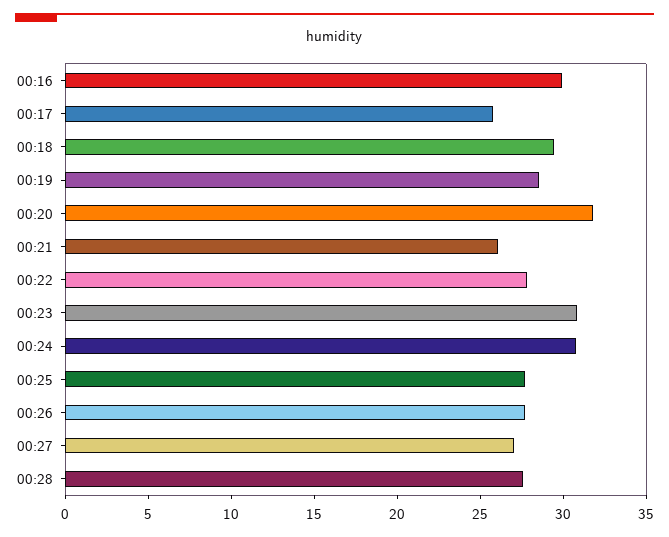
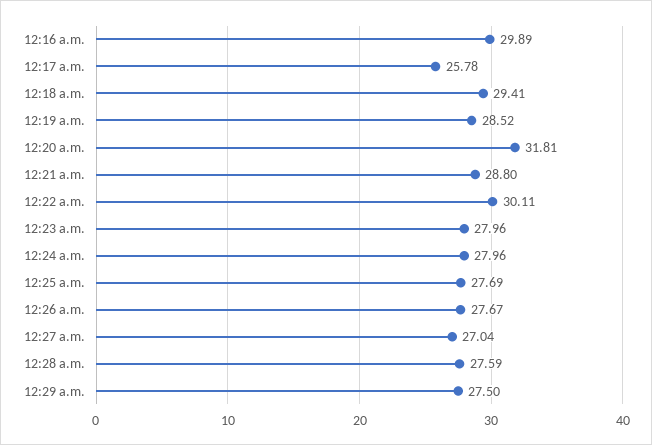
00:21: 26 -> 28.8
00:22: 28 -> 30.11
00:23: 31 -> 27.96
00:24: 31 -> 27.96
12:29 a.m.: none -> 27.5

